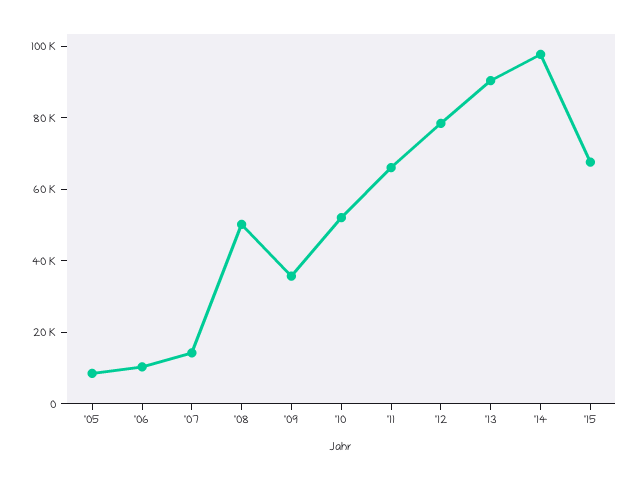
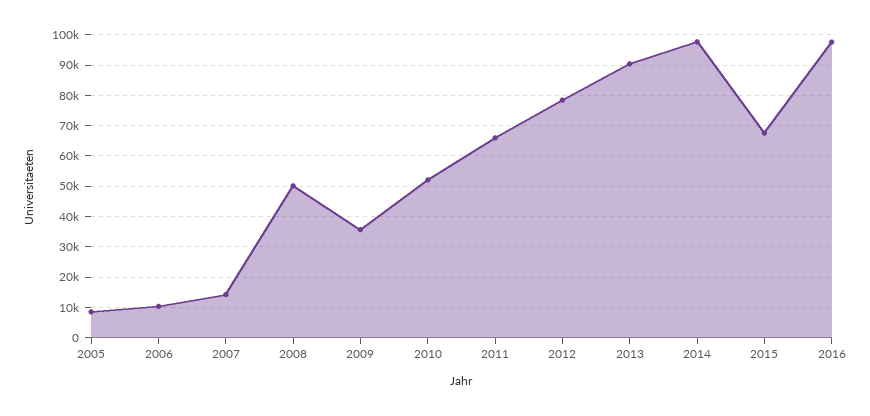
2016: none -> 98000

